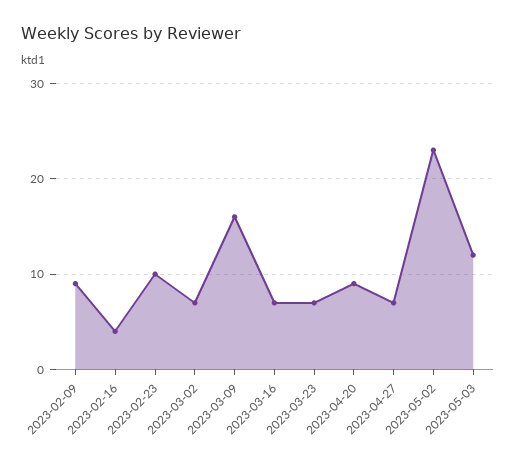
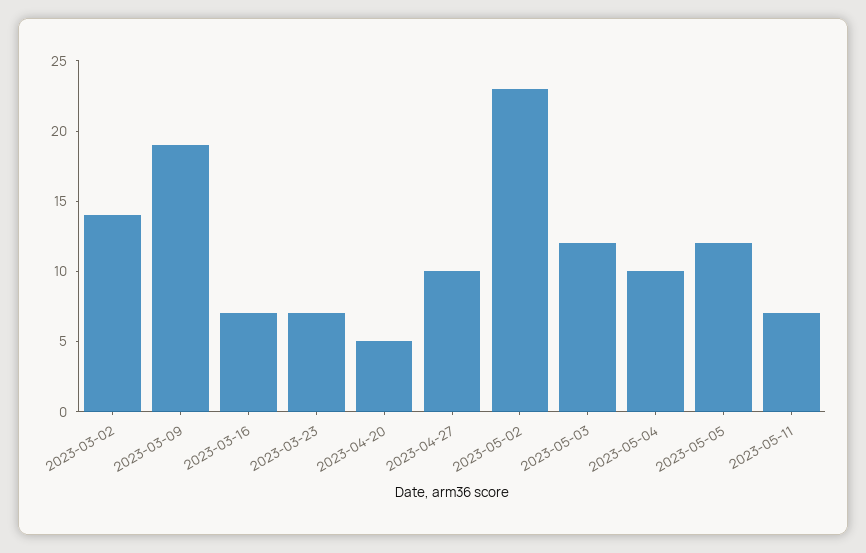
2023-02-09: 9 -> none
2023-02-16: 4 -> none
2023-02-23: 10 -> none
2023-03-02: 7 -> 14
2023-03-09: 16 -> 19
2023-04-20: 9 -> 5
2023-04-27: 7 -> 10
2023-05-04: none -> 10
2023-05-05: none -> 12
2023-05-11: none -> 7

